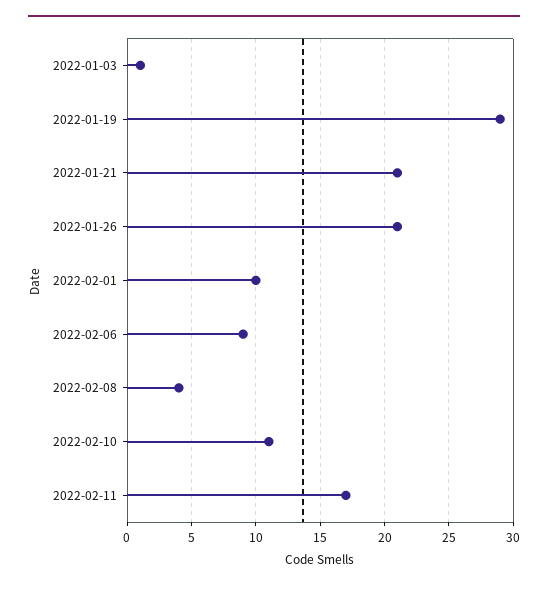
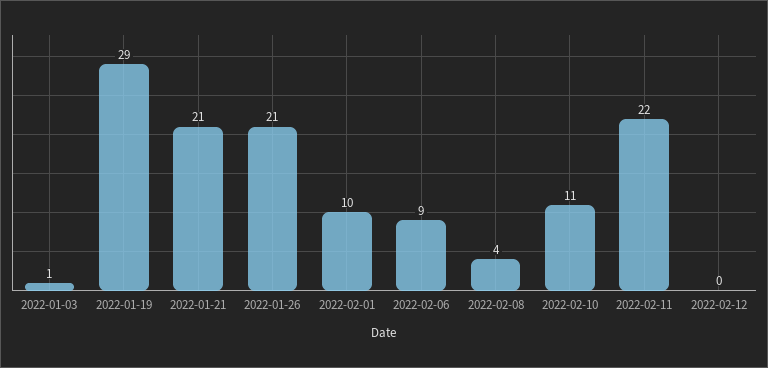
2022-02-11: 17 -> 22
2022-02-12: none -> 0

